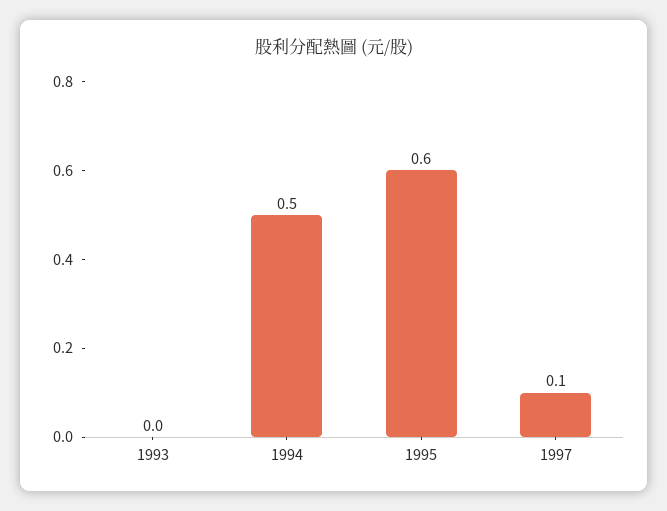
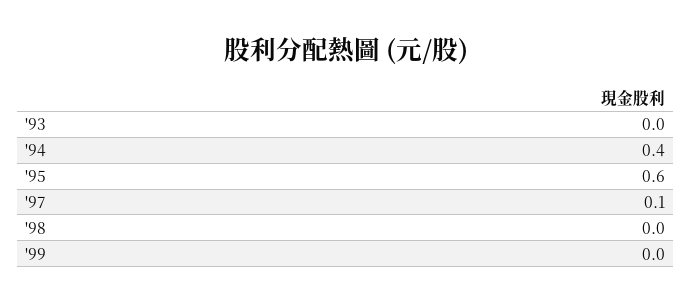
1994: 0.5 -> 0.4
'98: none -> 0
'99: none -> 0

